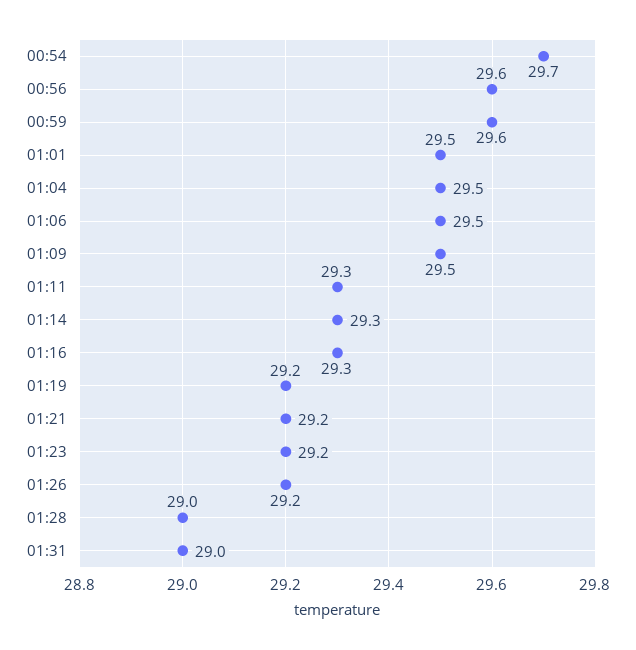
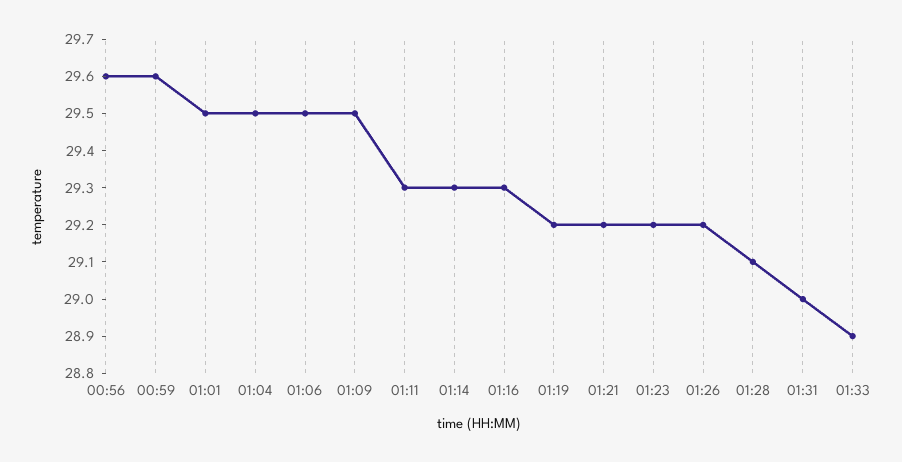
00:54: 29.7 -> none
01:28: 29 -> 29.1
01:33: none -> 28.9

